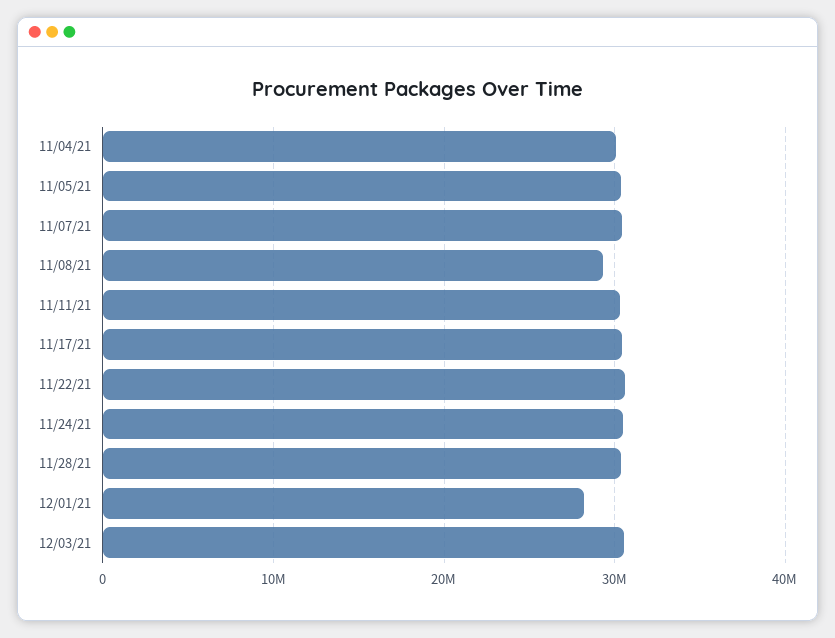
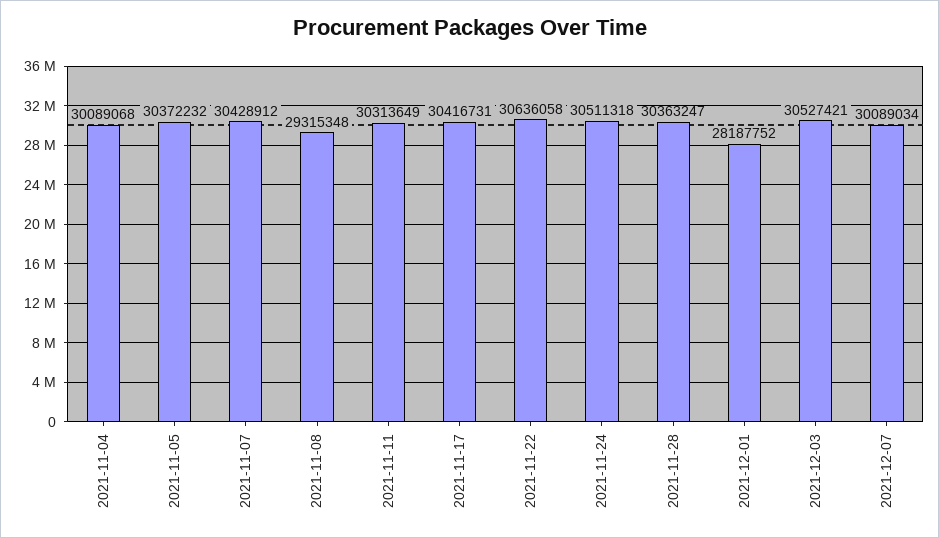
2021-12-07: none -> 30089034

